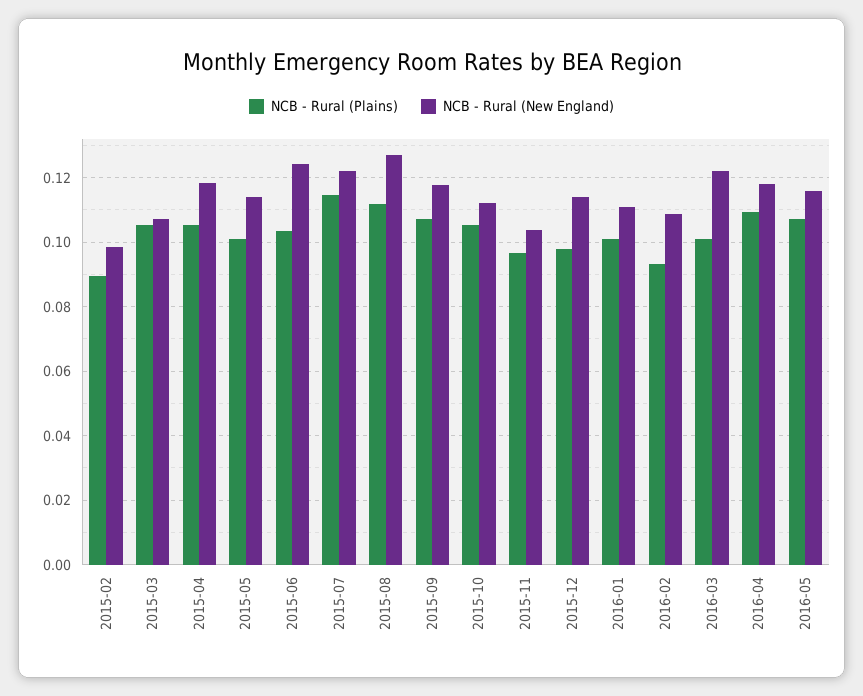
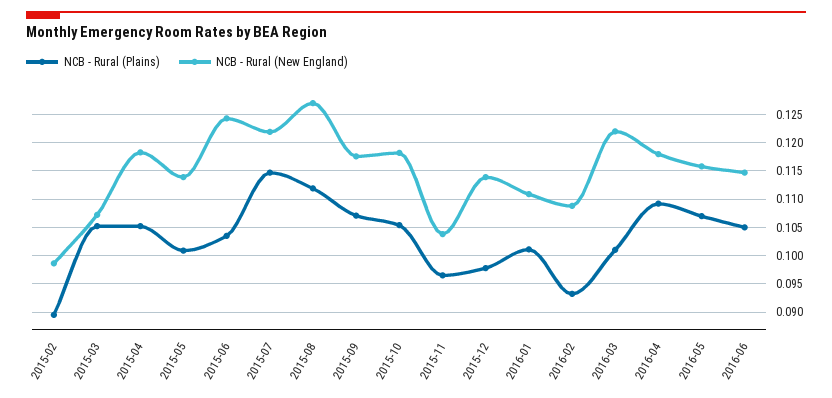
NCB - Rural (New England), 2015-10: 0.112 -> 0.1175
NCB - Rural (Plains), 2016-06: none -> 0.105
NCB - Rural (New England), 2016-06: none -> 0.115

